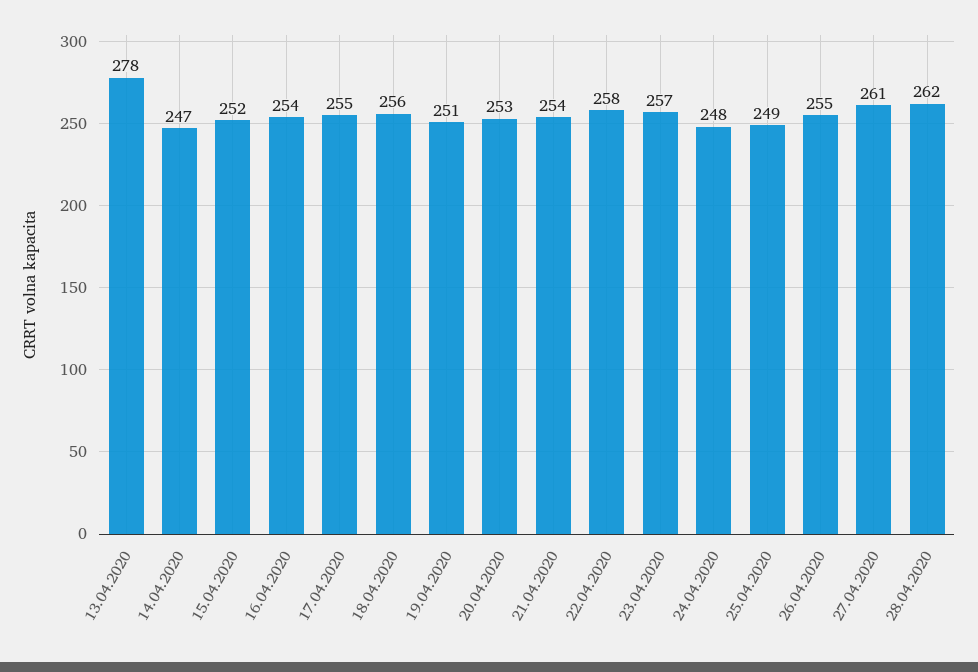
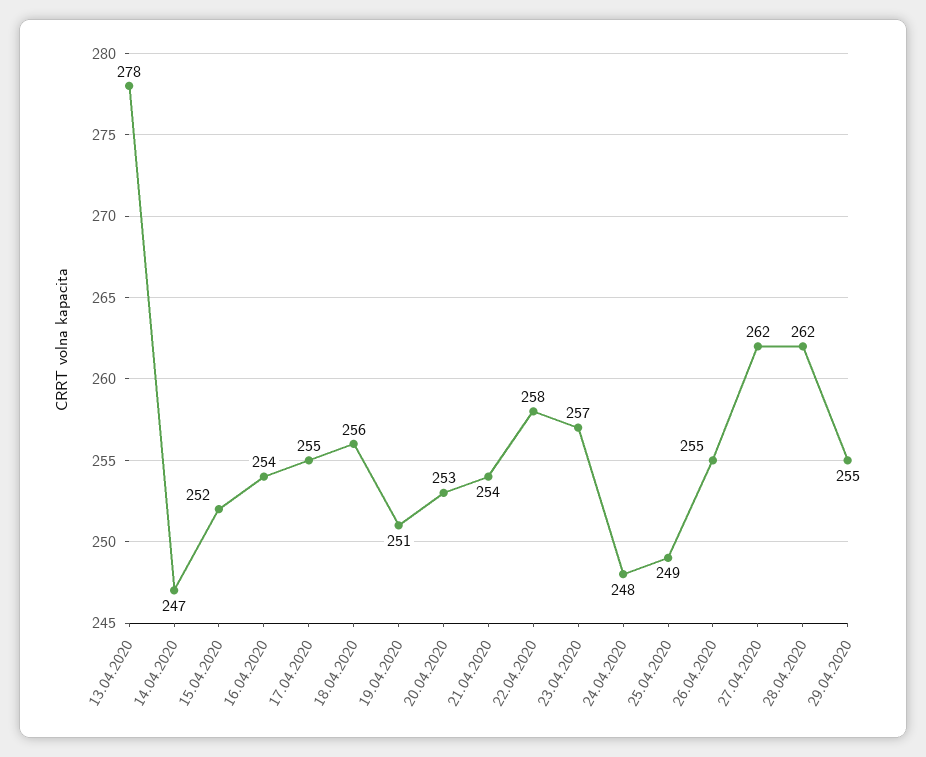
27.04.2020: 261 -> 262
29.04.2020: none -> 255

